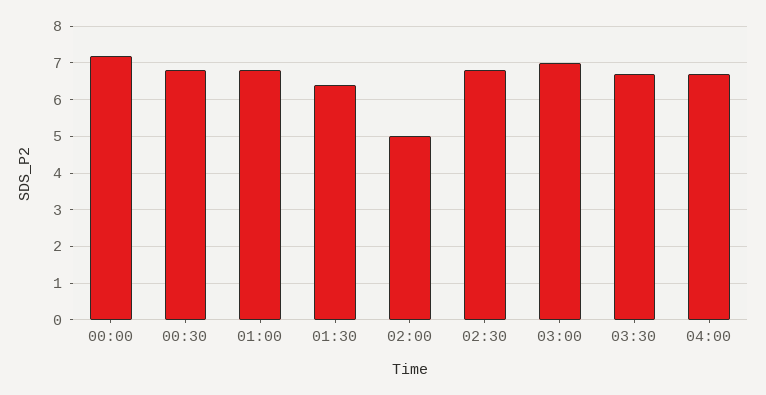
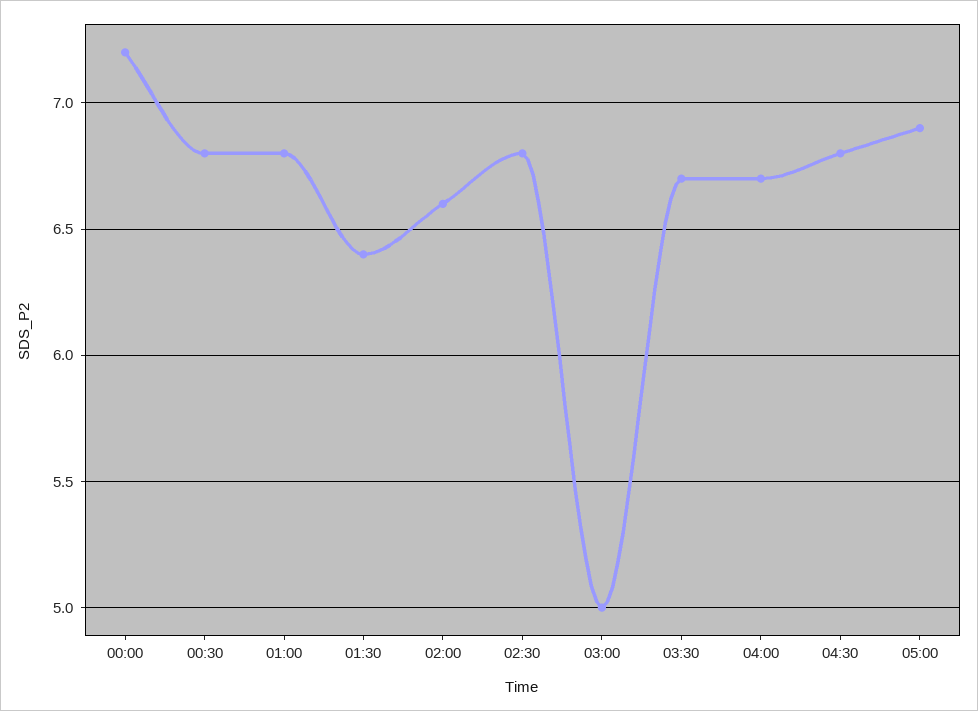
02:00: 5 -> 6.6
03:00: 7 -> 5
04:30: none -> 6.8
05:00: none -> 6.9

